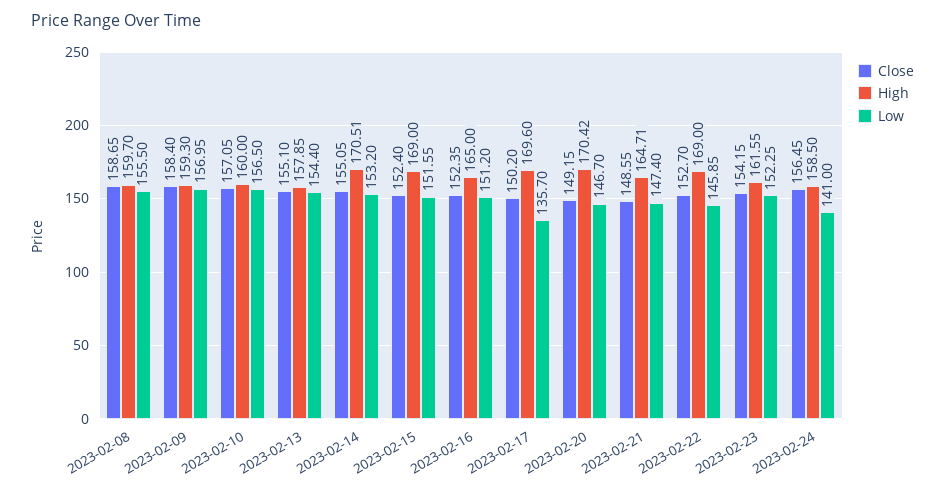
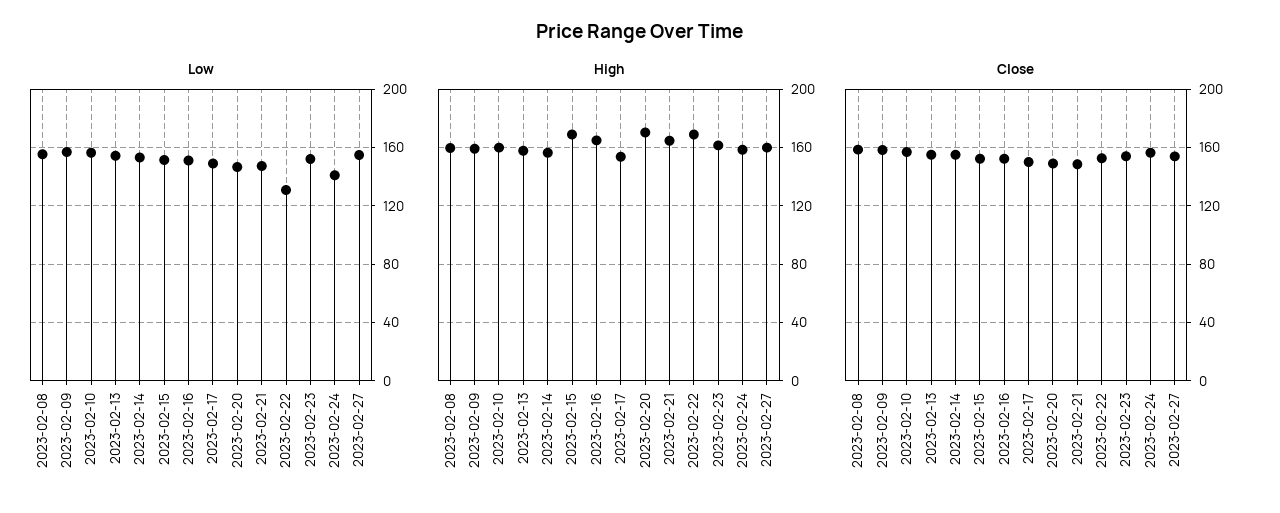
High, 2023-02-14: 170.51 -> 155
High, 2023-02-17: 169.6 -> 155
Low, 2023-02-17: 135.7 -> 150
Low, 2023-02-22: 145.85 -> 130
Low, 2023-02-27: none -> 155
High, 2023-02-27: none -> 160
Close, 2023-02-27: none -> 155

